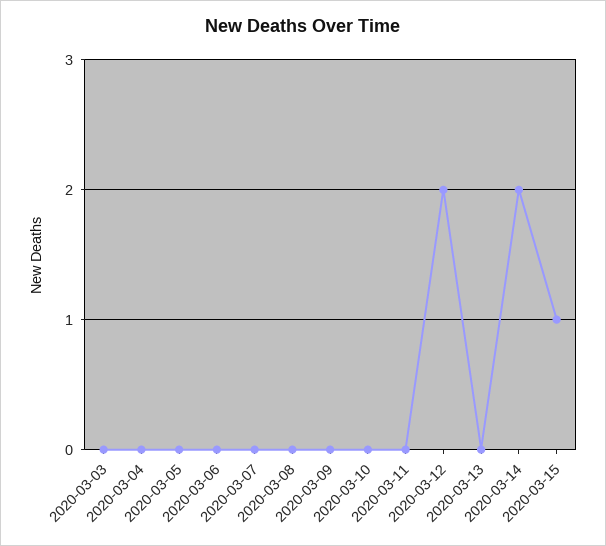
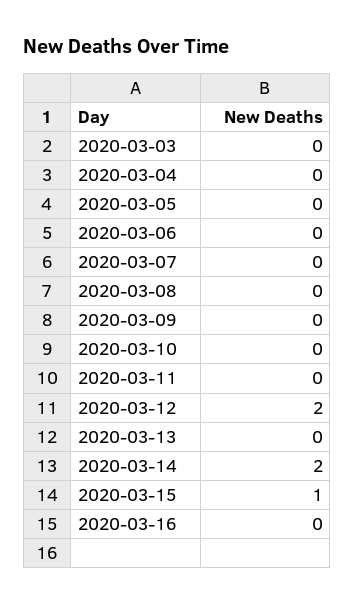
2020-03-16: none -> 0

